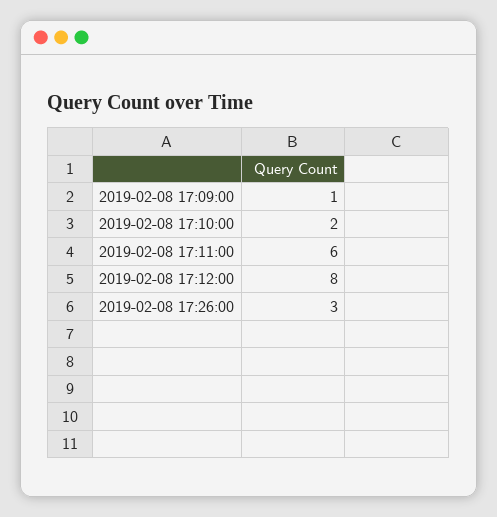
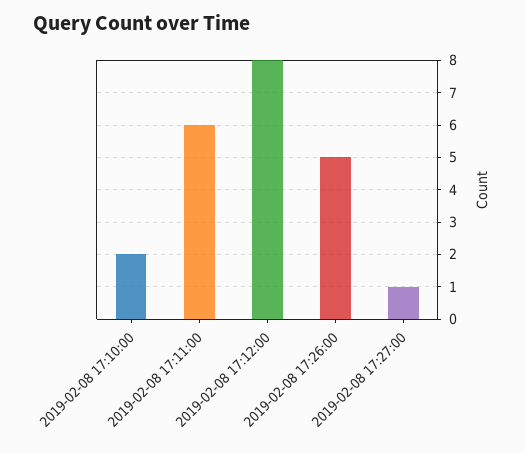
2019-02-08 17:09:00: 1 -> none
2019-02-08 17:26:00: 3 -> 5
2019-02-08 17:27:00: none -> 1

